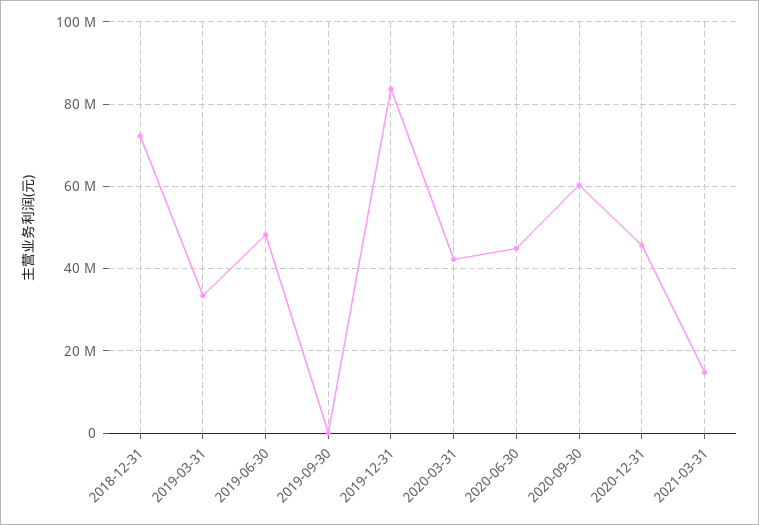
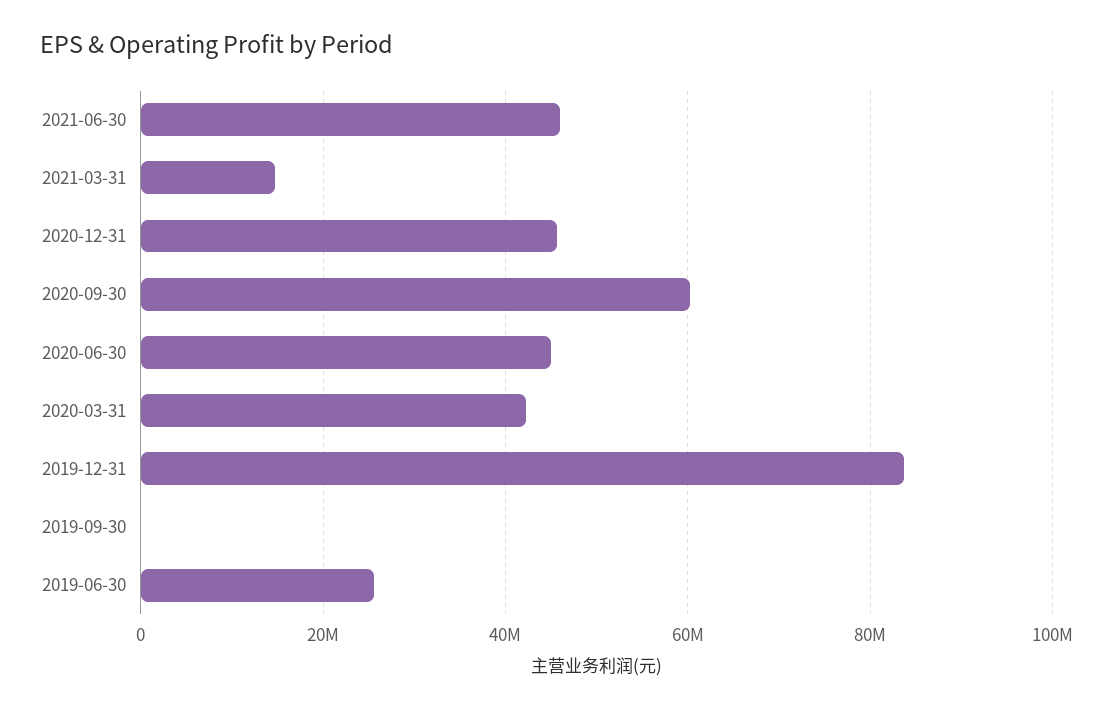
2018-12-31: 72000000 -> none
2019-03-31: 34000000 -> none
2019-06-30: 48000000 -> 26000000
2021-06-30: none -> 46000000

